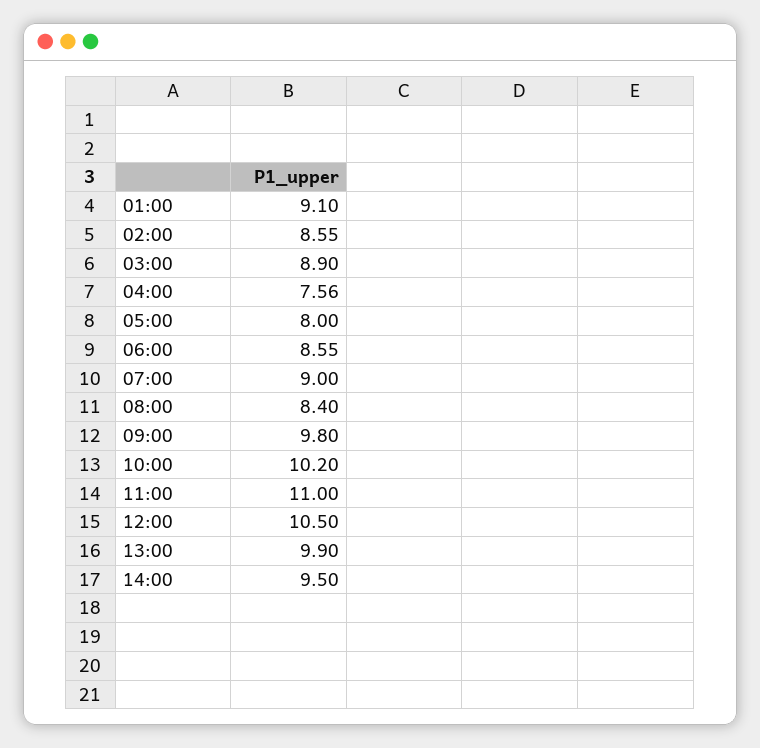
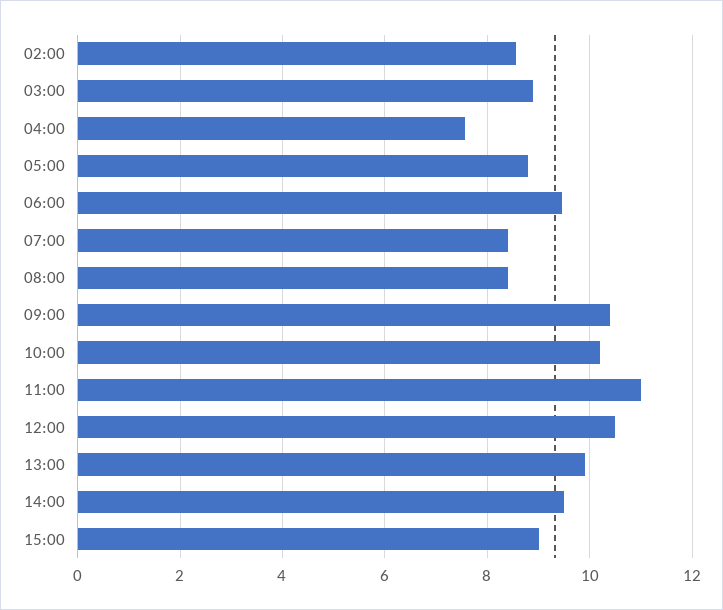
01:00: 9.1 -> none
05:00: 8 -> 8.8
06:00: 8.55 -> 9.4
07:00: 9 -> 8.4
09:00: 9.8 -> 10.4
15:00: none -> 9

